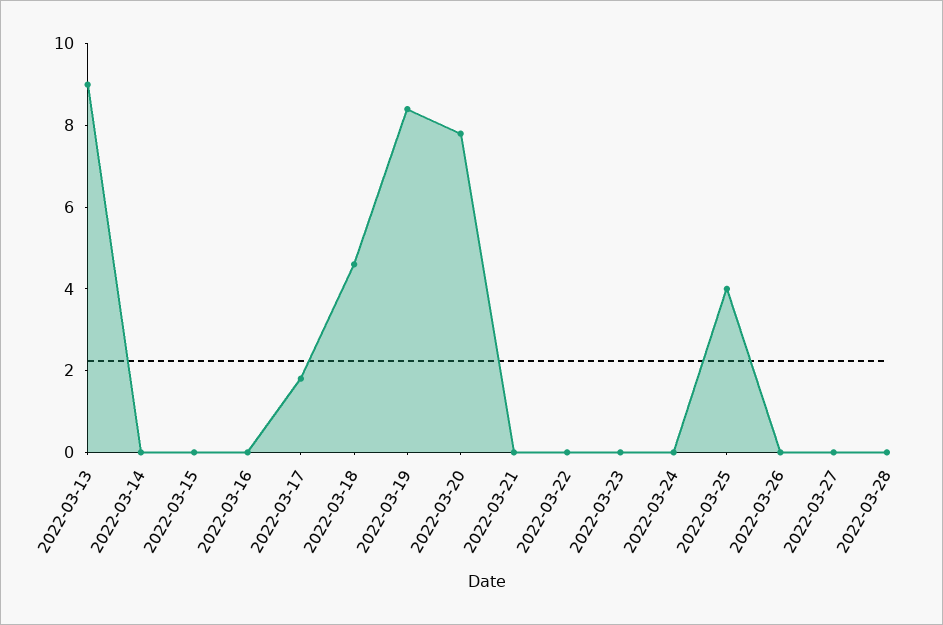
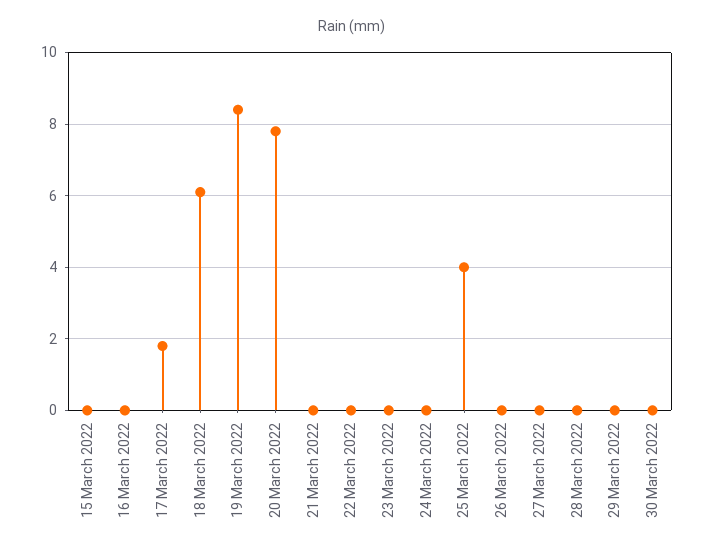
2022-03-13: 9 -> none
2022-03-14: 0 -> none
2022-03-18: 4.5 -> 6
29 March 2022: none -> 0
30 March 2022: none -> 0

